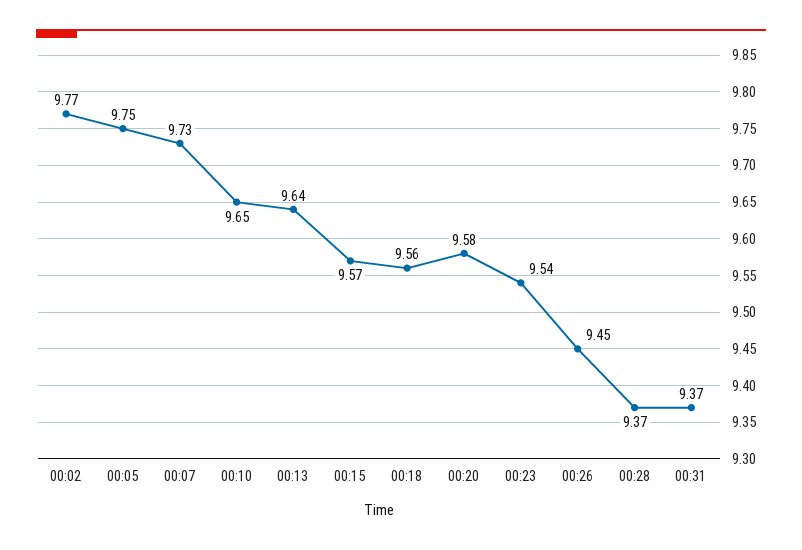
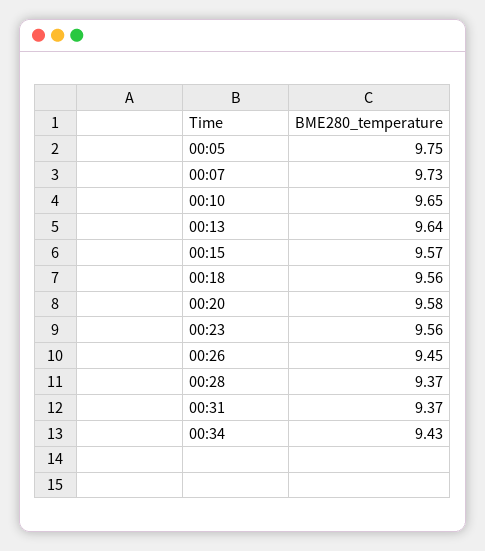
00:02: 9.77 -> none
00:23: 9.54 -> 9.56
00:34: none -> 9.43

